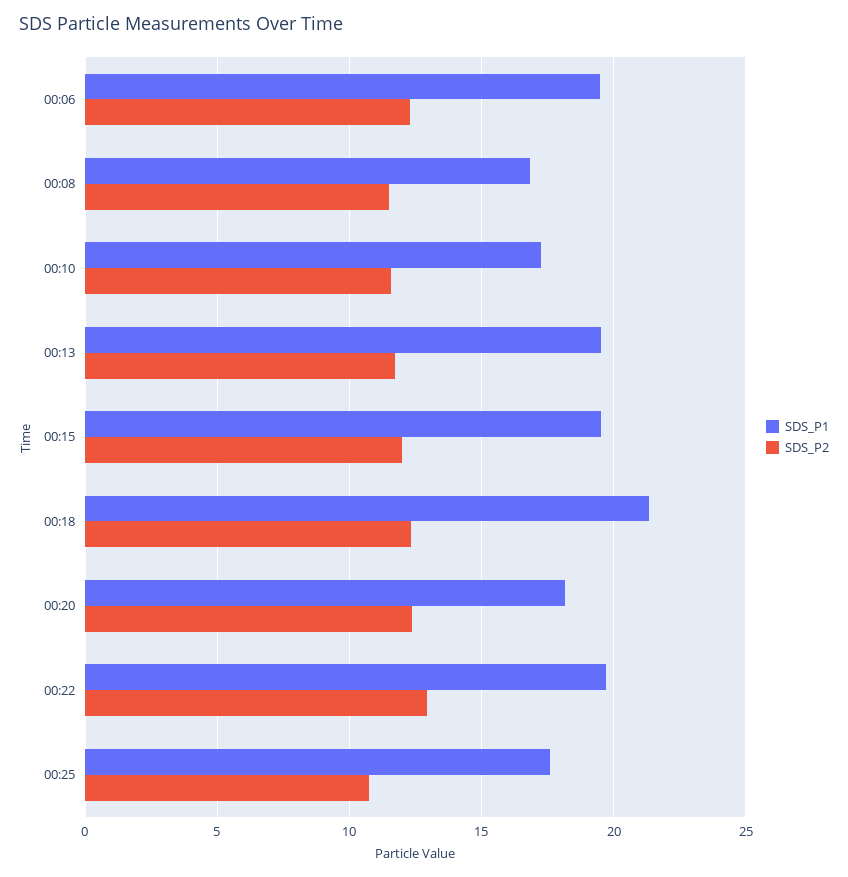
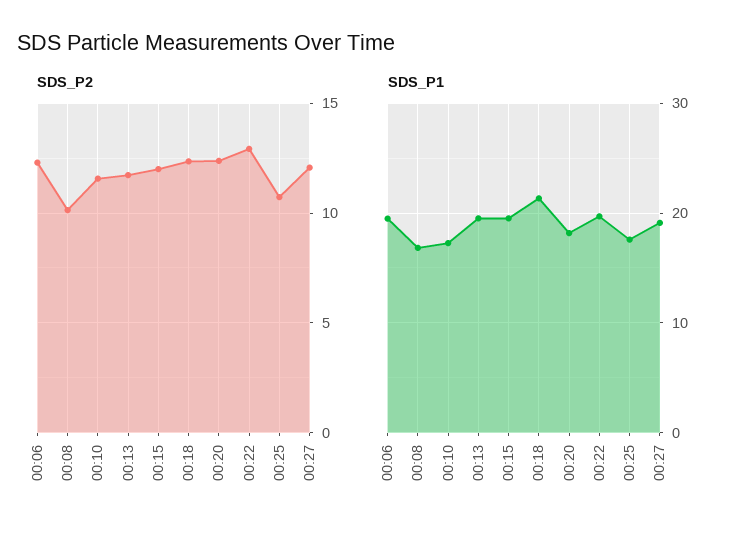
SDS_P2, 00:08: 11.5 -> 10
SDS_P2, 00:27: none -> 12
SDS_P1, 00:27: none -> 19

